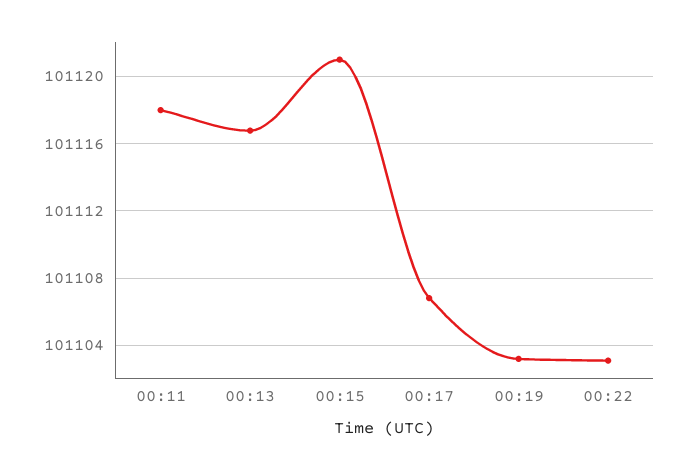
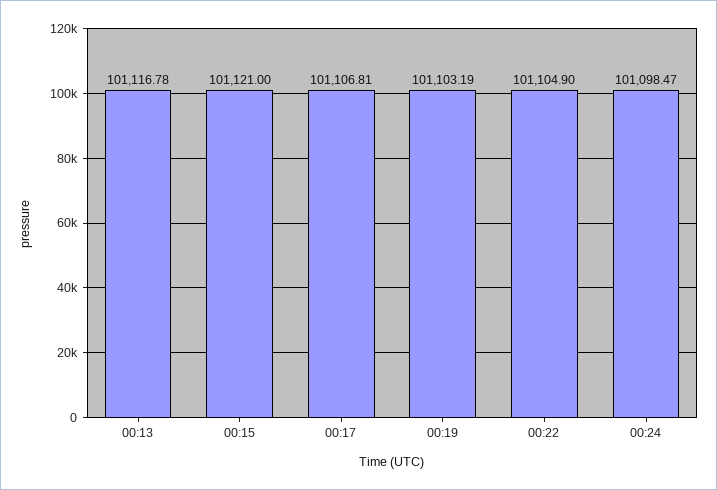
00:11: 101118 -> none
00:22: 101103 -> 101104.9
00:24: none -> 101098.47

